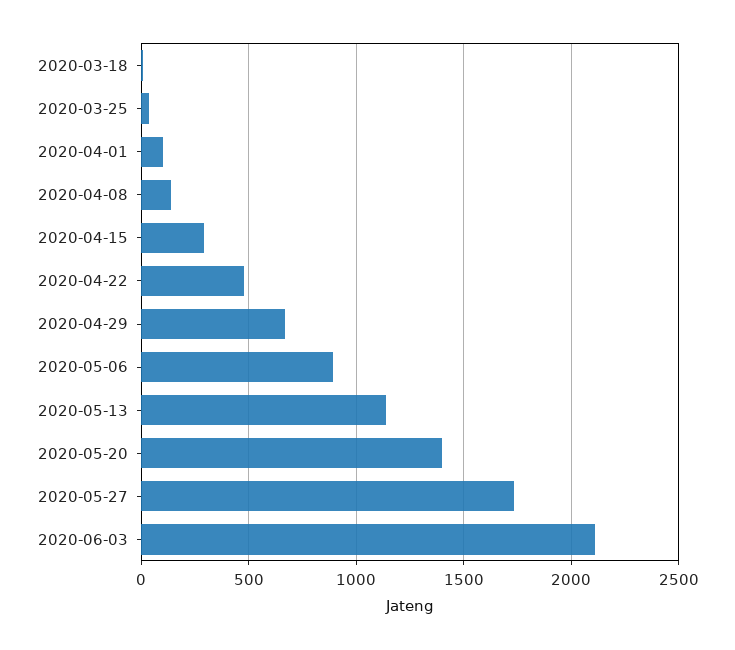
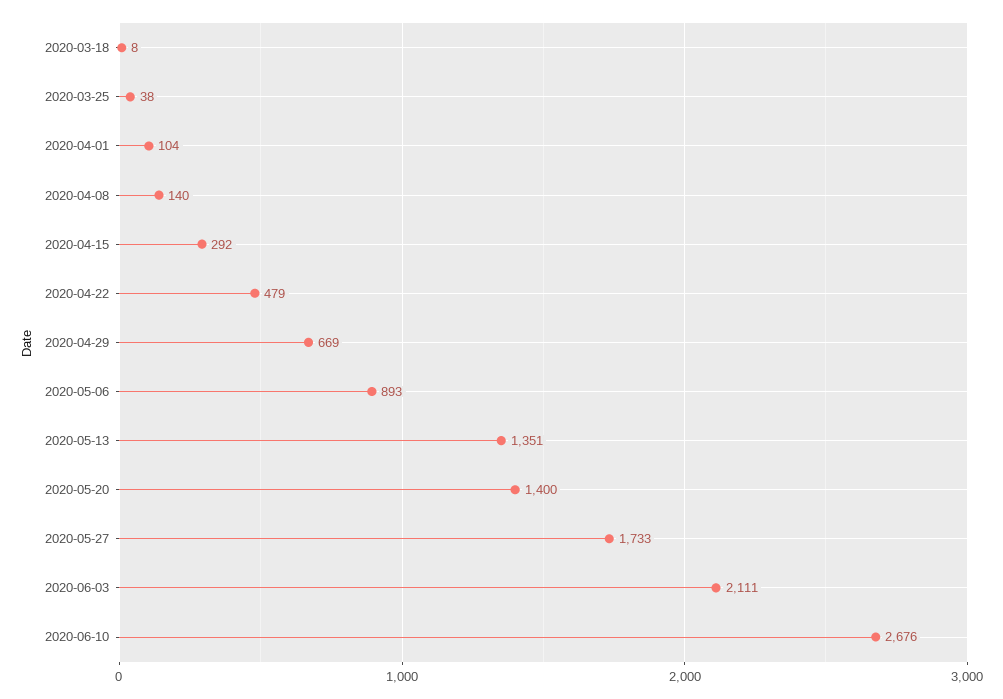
2020-05-13: 1150 -> 1351
2020-06-10: none -> 2676

